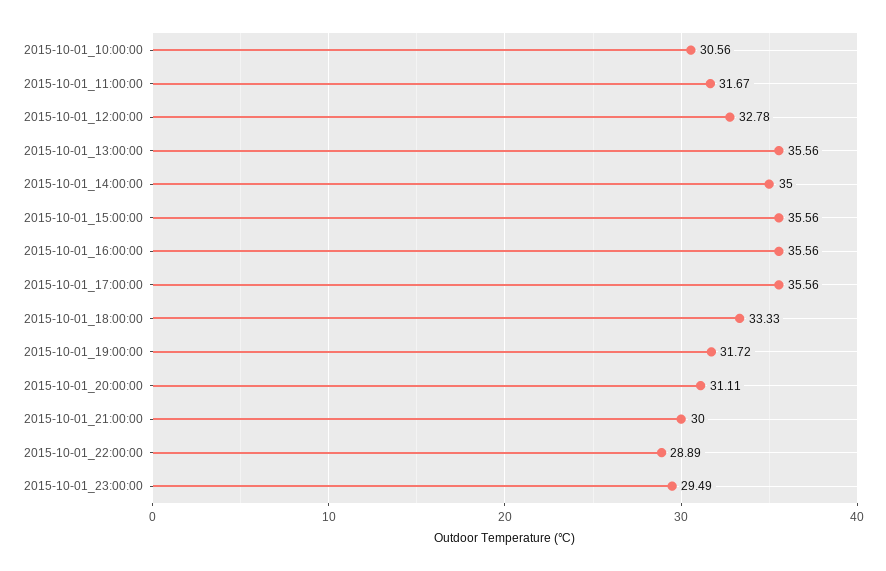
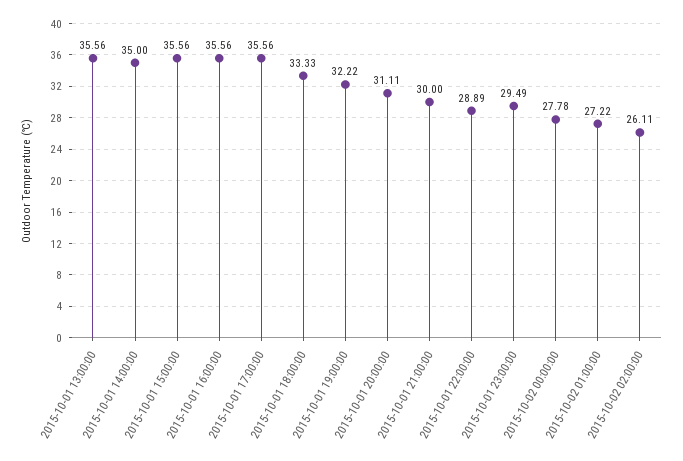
2015-10-01_10:00:00: 30.56 -> none
2015-10-01_11:00:00: 31.67 -> none
2015-10-01_12:00:00: 32.78 -> none
2015-10-01_19:00:00: 31.72 -> 32.22
2015-10-02 00:00:00: none -> 27.78
2015-10-02 01:00:00: none -> 27.22
2015-10-02 02:00:00: none -> 26.11

